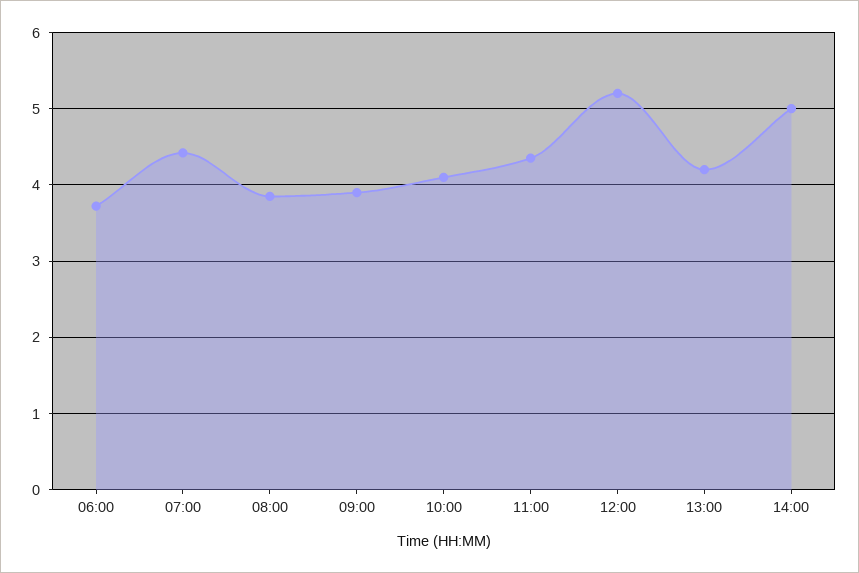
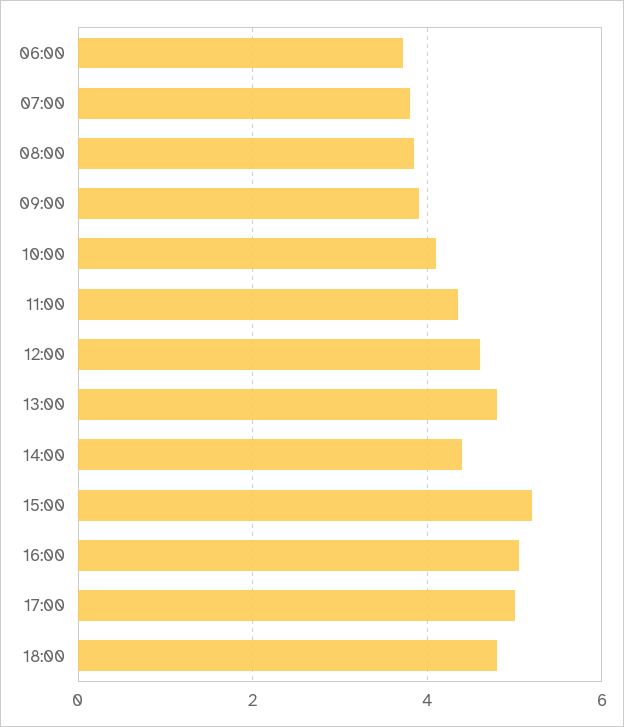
07:00: 4.4 -> 3.8
12:00: 5.2 -> 4.6
13:00: 4.2 -> 4.8
14:00: 5 -> 4.4
15:00: none -> 5.2
16:00: none -> 5
17:00: none -> 5
18:00: none -> 4.8

